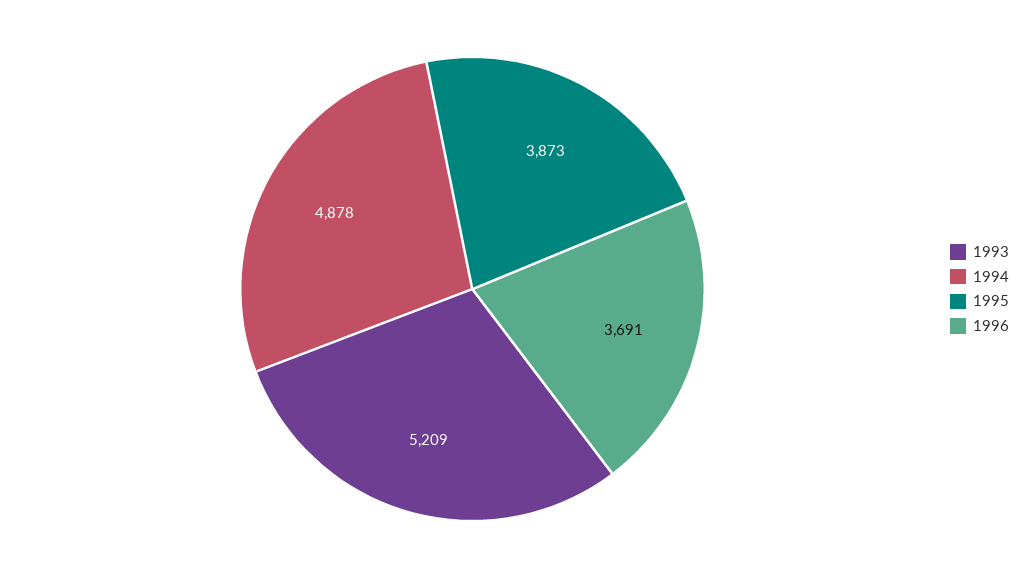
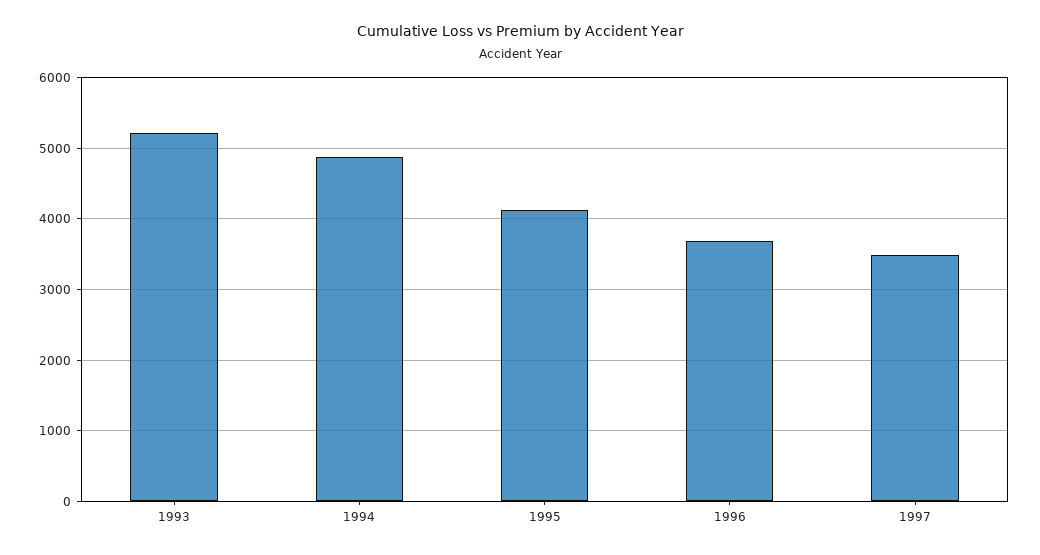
1995: 3873 -> 4100
1997: none -> 3500

